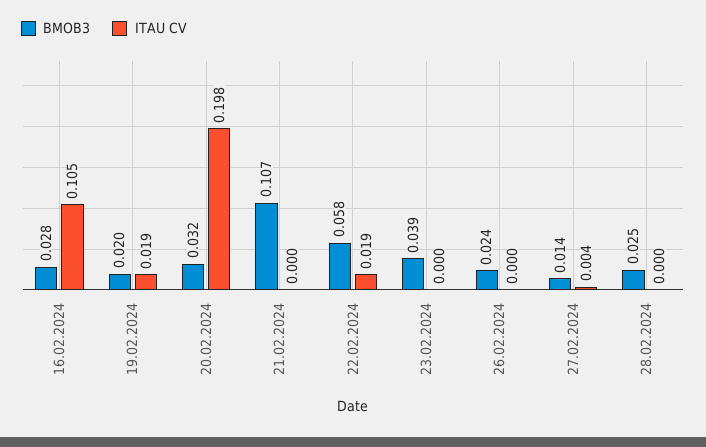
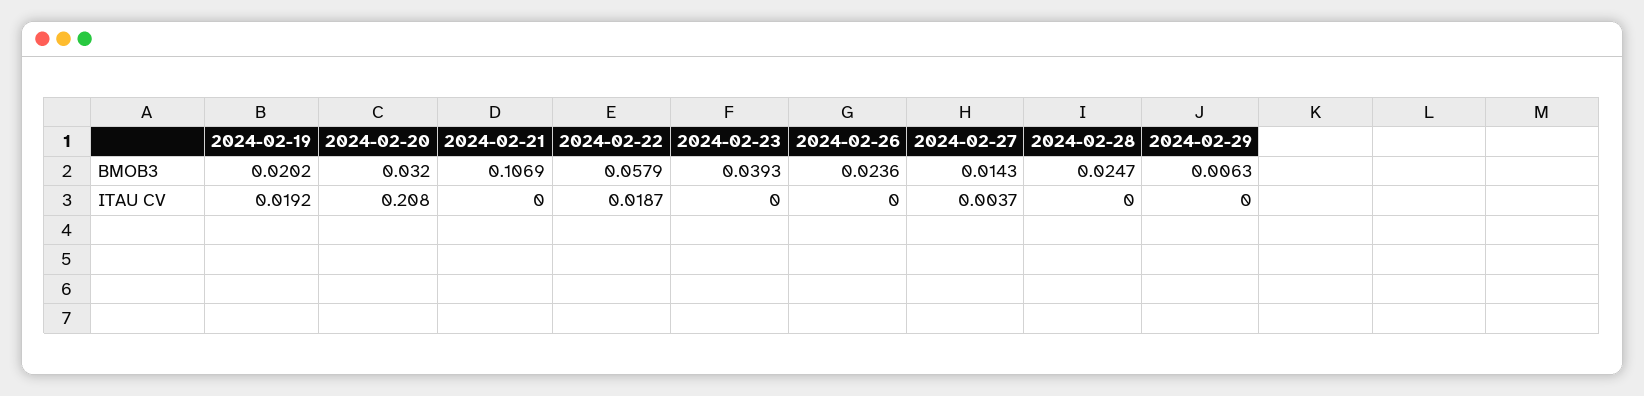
BMOB3, 16.02.2024: 0.028 -> none
ITAU CV, 16.02.2024: 0.105 -> none
ITAU CV, 20.02.2024: 0.198 -> 0.208
BMOB3, 2024-02-29: none -> 0.0063
ITAU CV, 2024-02-29: none -> 0

